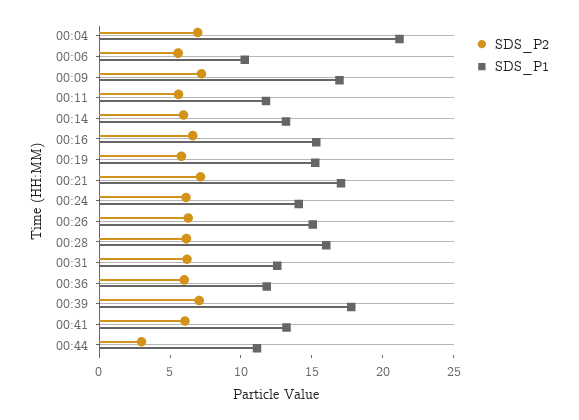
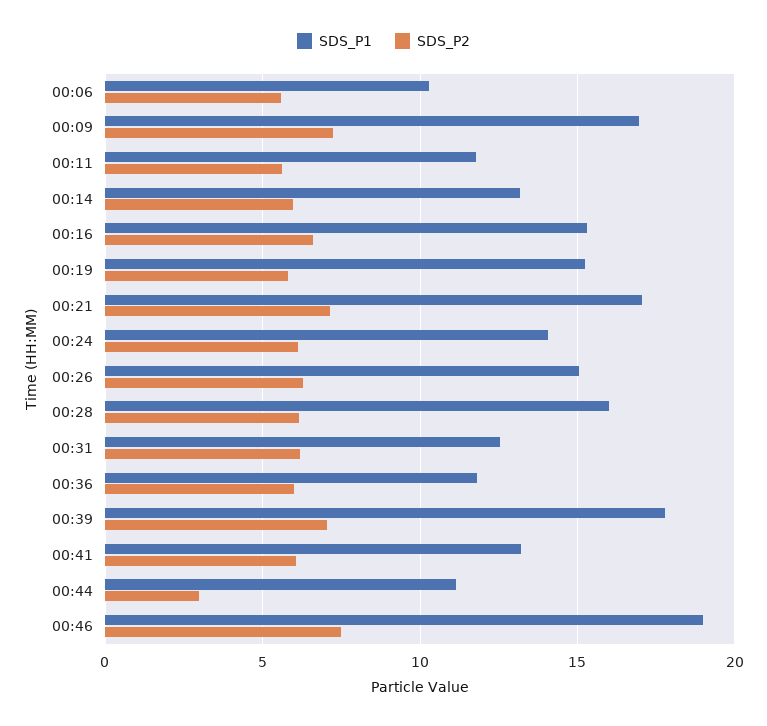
SDS_P2, 00:04: 7 -> none
SDS_P1, 00:04: 21 -> none
SDS_P1, 00:46: none -> 19
SDS_P2, 00:46: none -> 7.5

